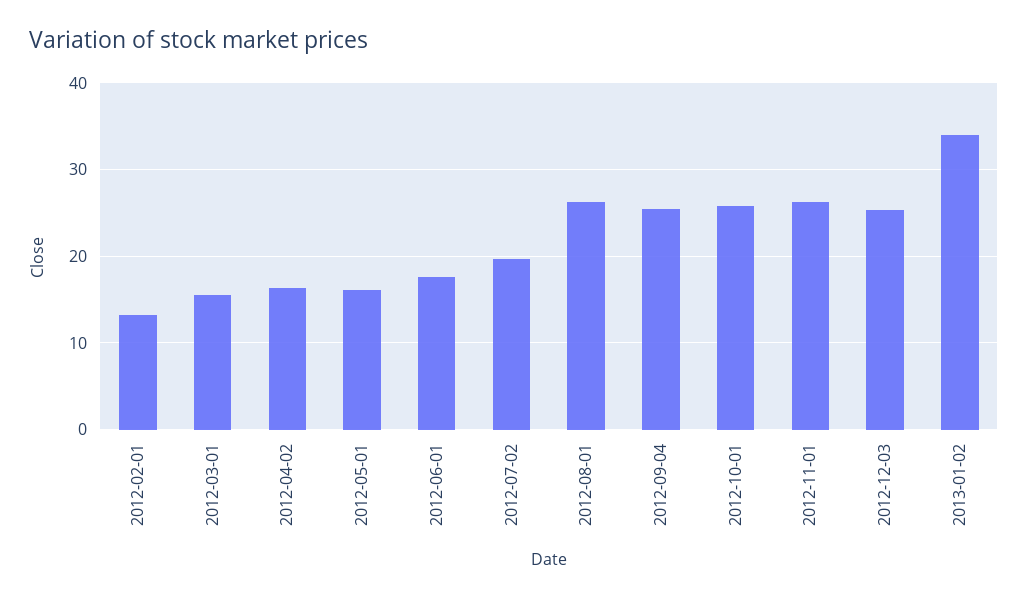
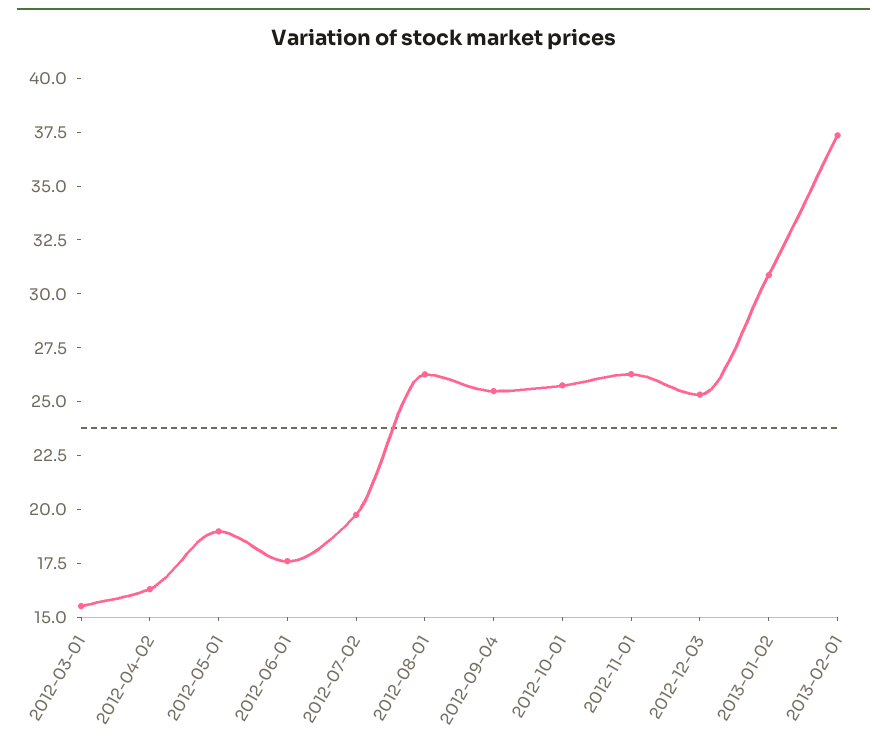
2012-02-01: 13 -> none
2012-05-01: 16 -> 19
2013-01-02: 34 -> 31
2013-02-01: none -> 37.5

